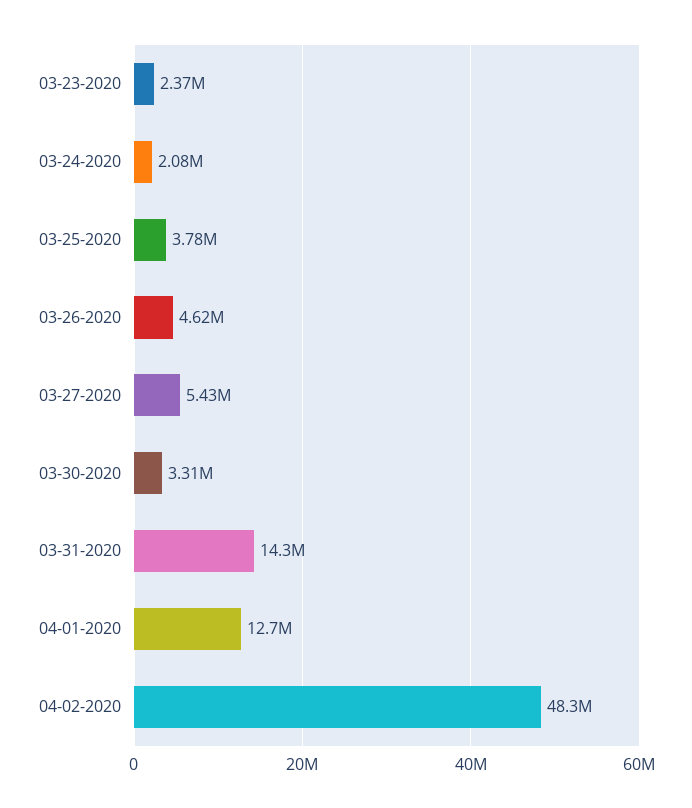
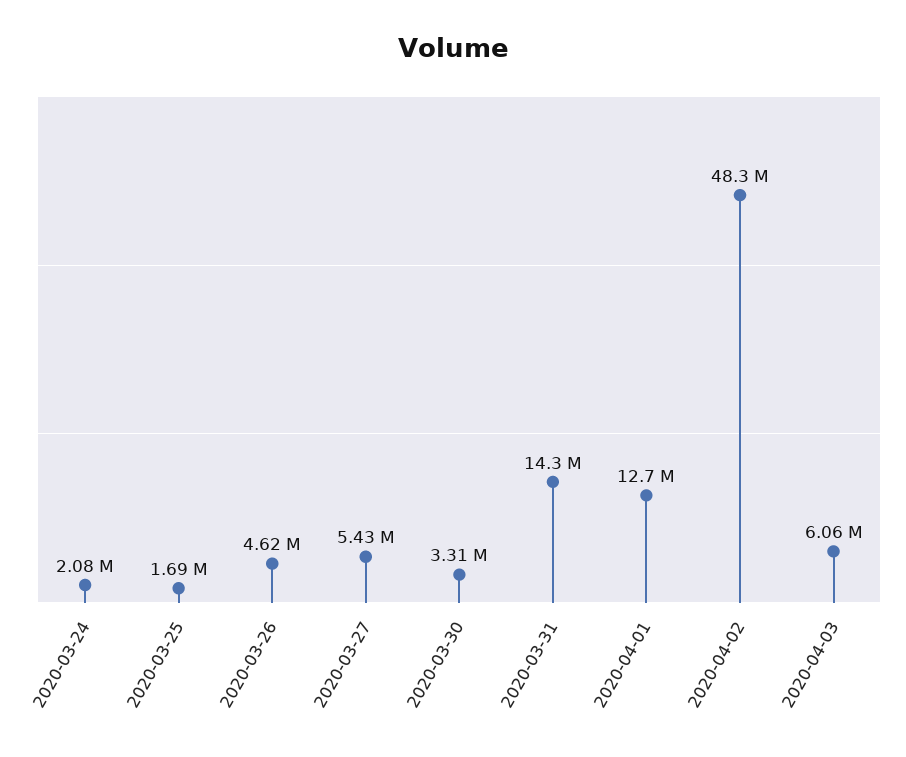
03-23-2020: 2370000 -> none
03-25-2020: 3780000 -> 1690000
2020-04-03: none -> 6060000

